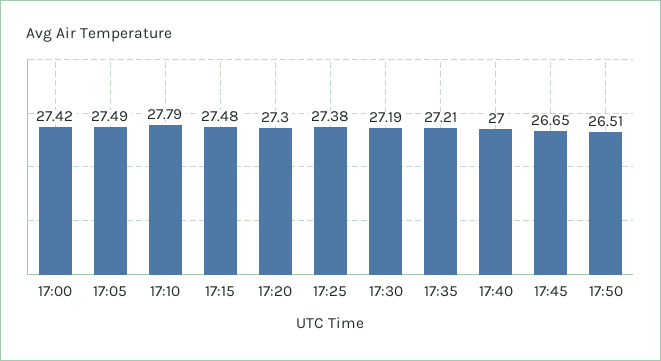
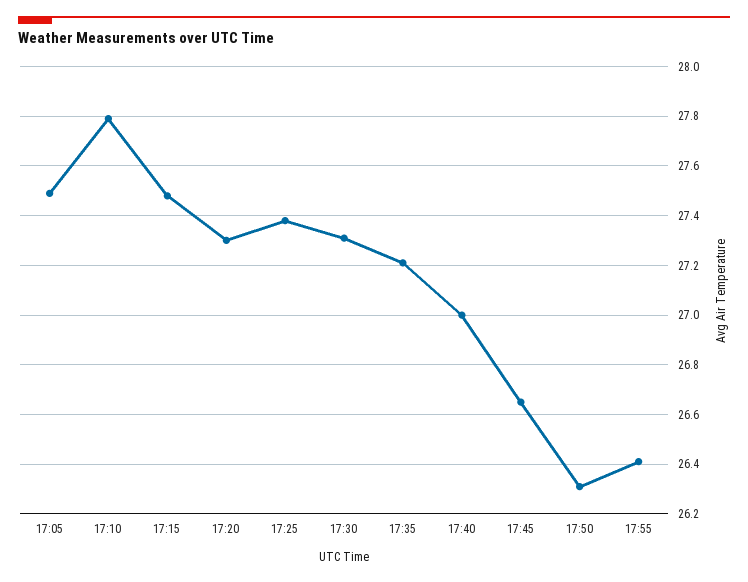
17:00: 27.42 -> none
17:30: 27.19 -> 27.3
17:50: 26.51 -> 26.3
17:55: none -> 26.4

